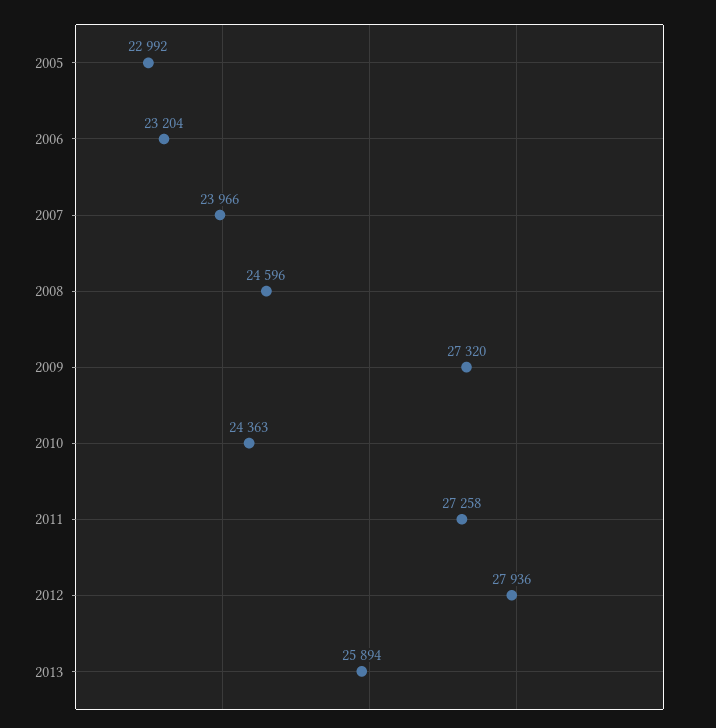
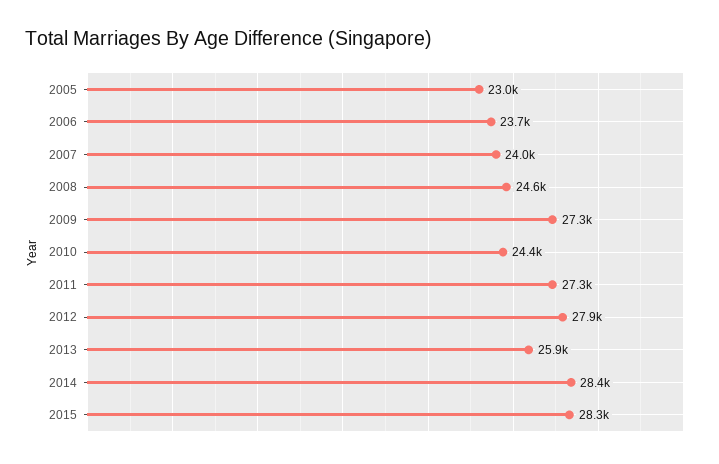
2006: 23204 -> 23700
2014: none -> 28400
2015: none -> 28300

